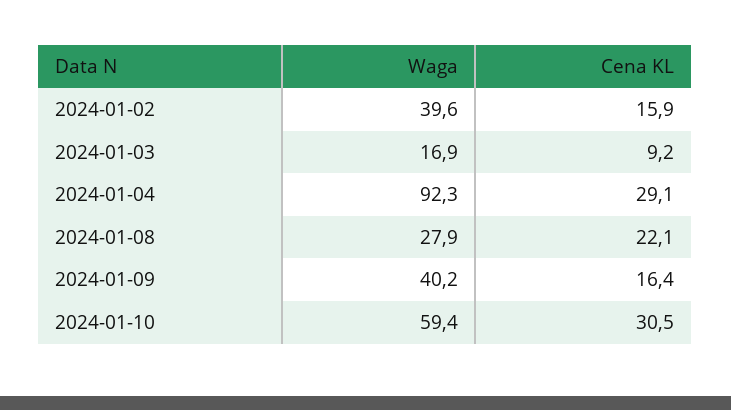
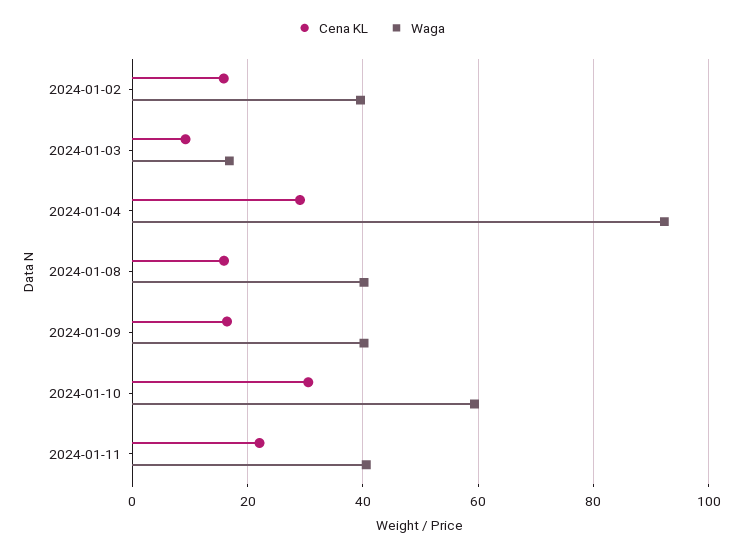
Waga, 2024-01-08: 27.9 -> 40
Cena KL, 2024-01-08: 22.1 -> 16
Cena KL, 2024-01-11: none -> 22
Waga, 2024-01-11: none -> 40

